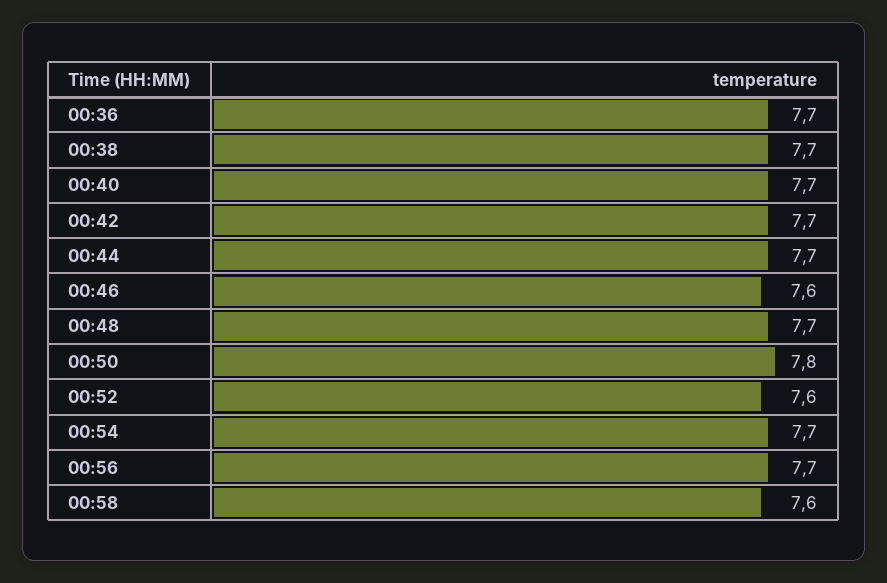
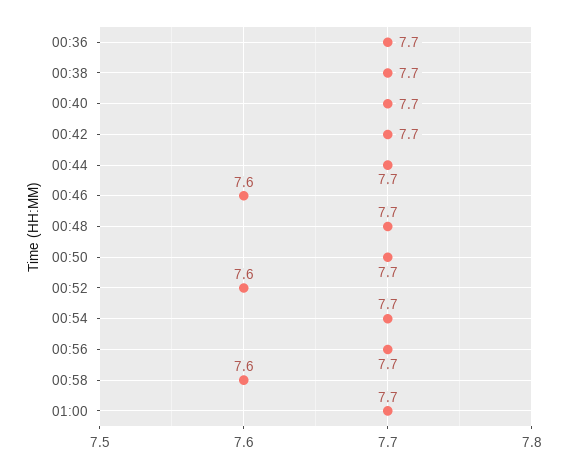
00:50: 7.8 -> 7.7
01:00: none -> 7.7

